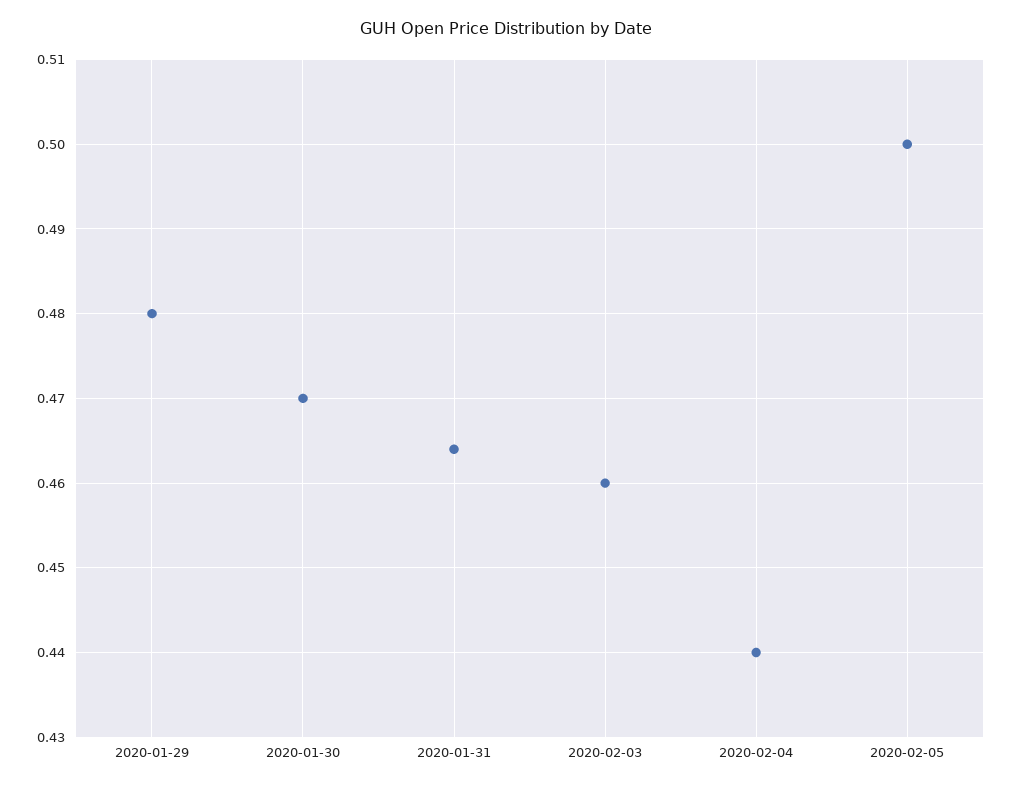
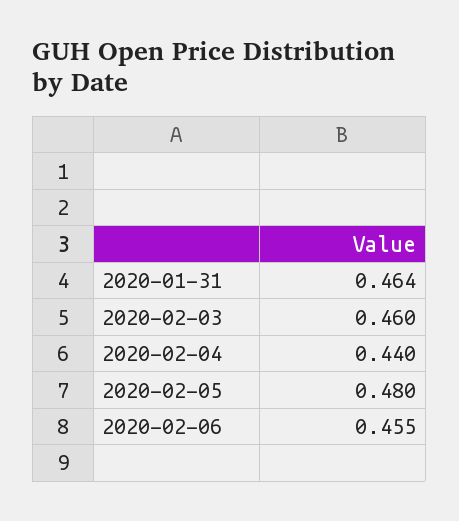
2020-01-29: 0.48 -> none
2020-01-30: 0.47 -> none
2020-02-05: 0.5 -> 0.48
2020-02-06: none -> 0.455

